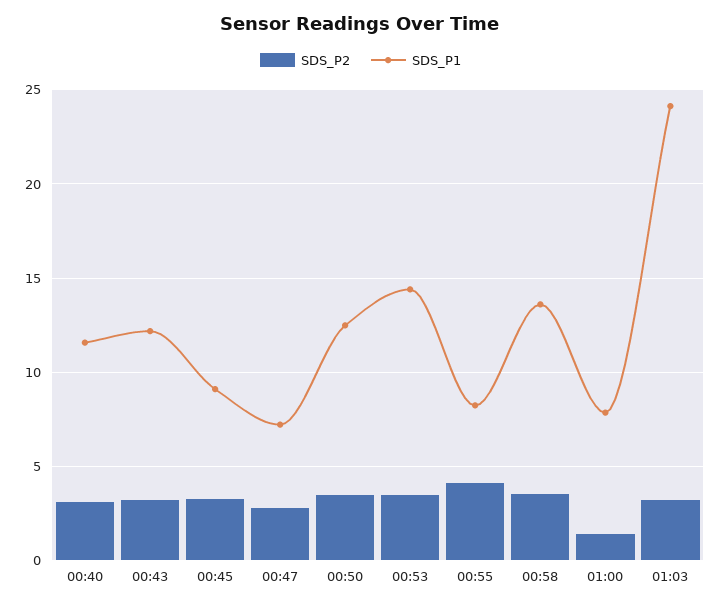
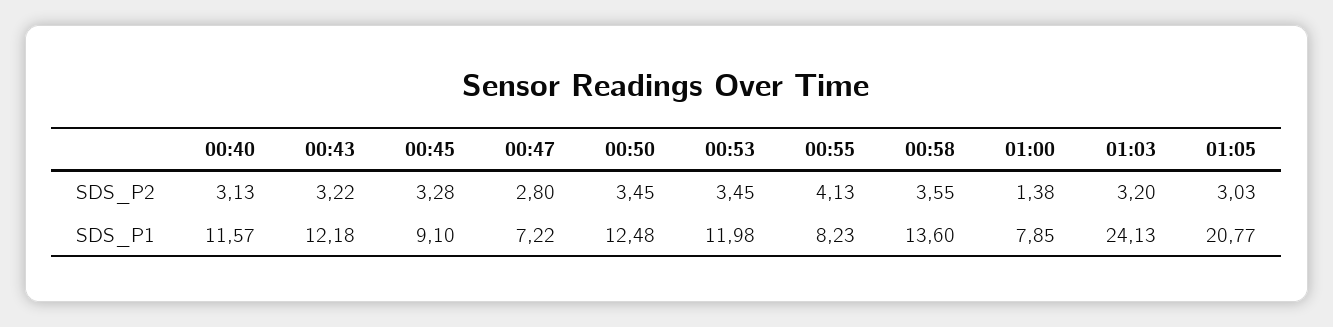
SDS_P1, 00:53: 14.5 -> 11.98
SDS_P2, 01:05: none -> 3.03
SDS_P1, 01:05: none -> 20.77

